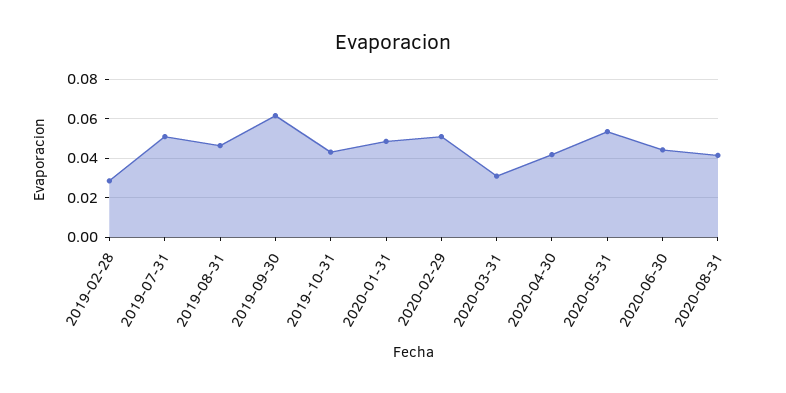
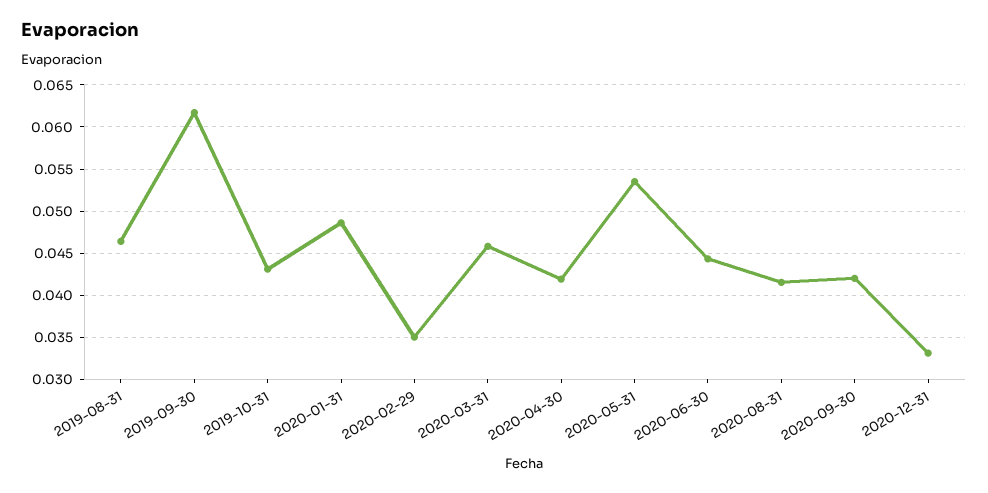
2019-02-28: 0.03 -> none
2019-07-31: 0.05 -> none
2020-02-29: 0.05 -> 0.035
2020-03-31: 0.03 -> 0.046
2020-09-30: none -> 0.042
2020-12-31: none -> 0.033

